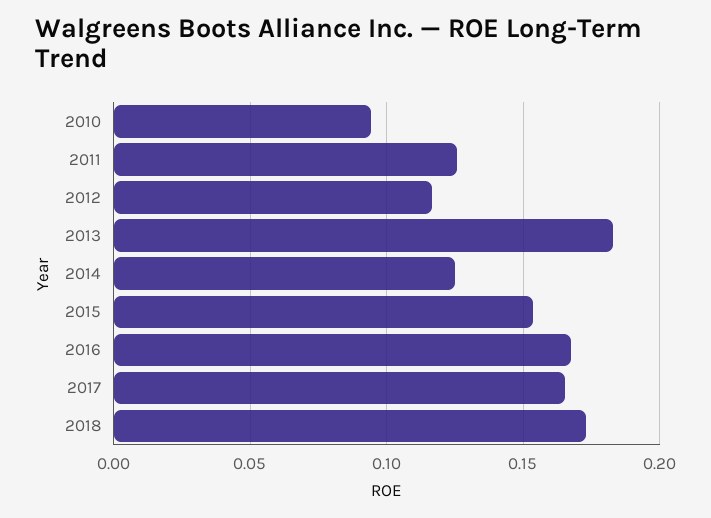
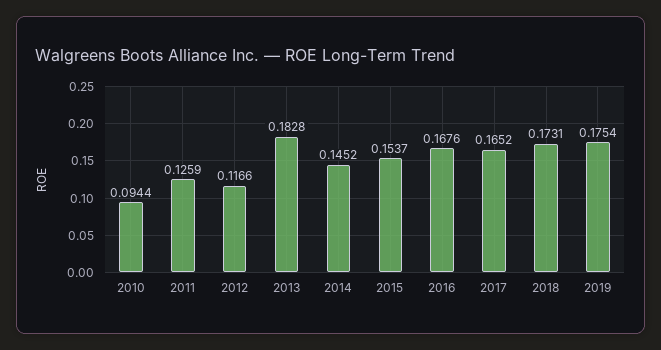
2014: 0.125 -> 0.1452
2019: none -> 0.1754

